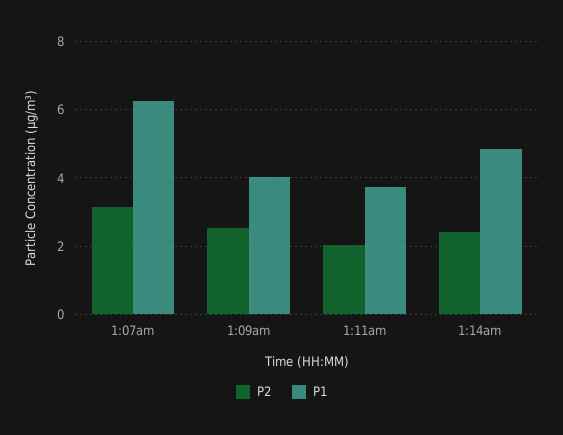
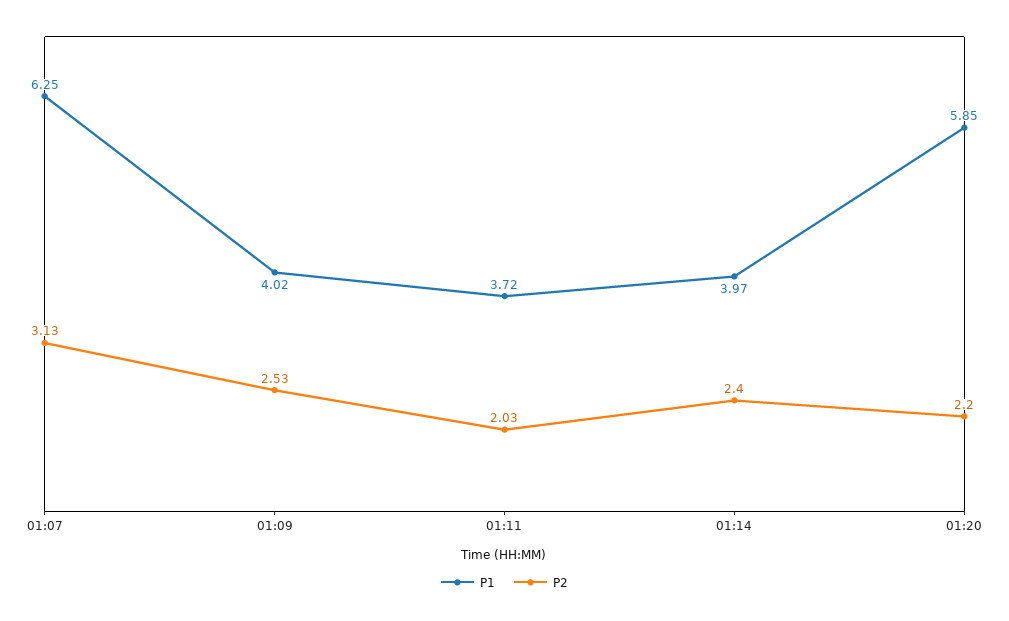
P1, 1:14am: 4.8 -> 3.97
P1, 01:20: none -> 5.85
P2, 01:20: none -> 2.2

